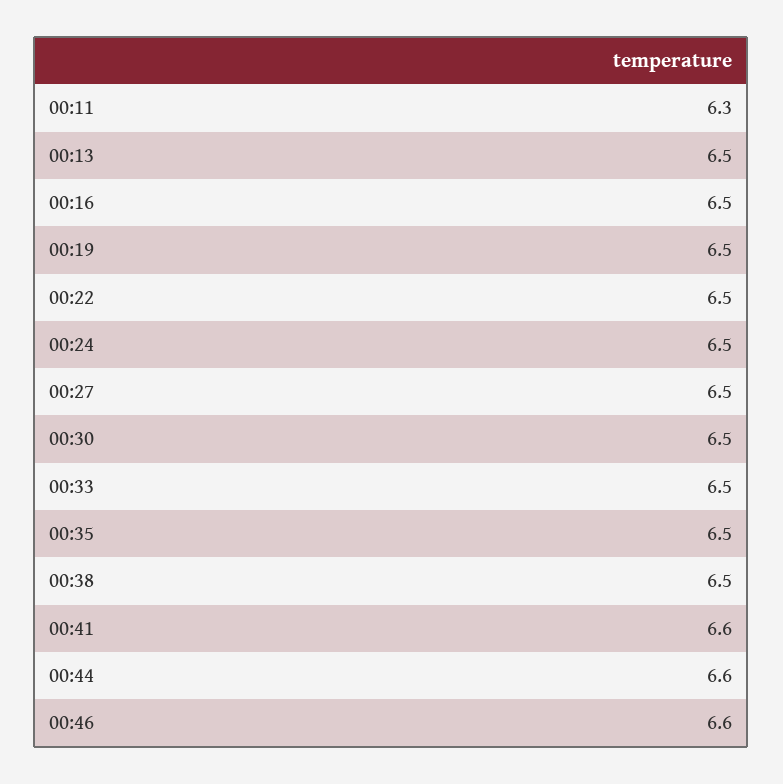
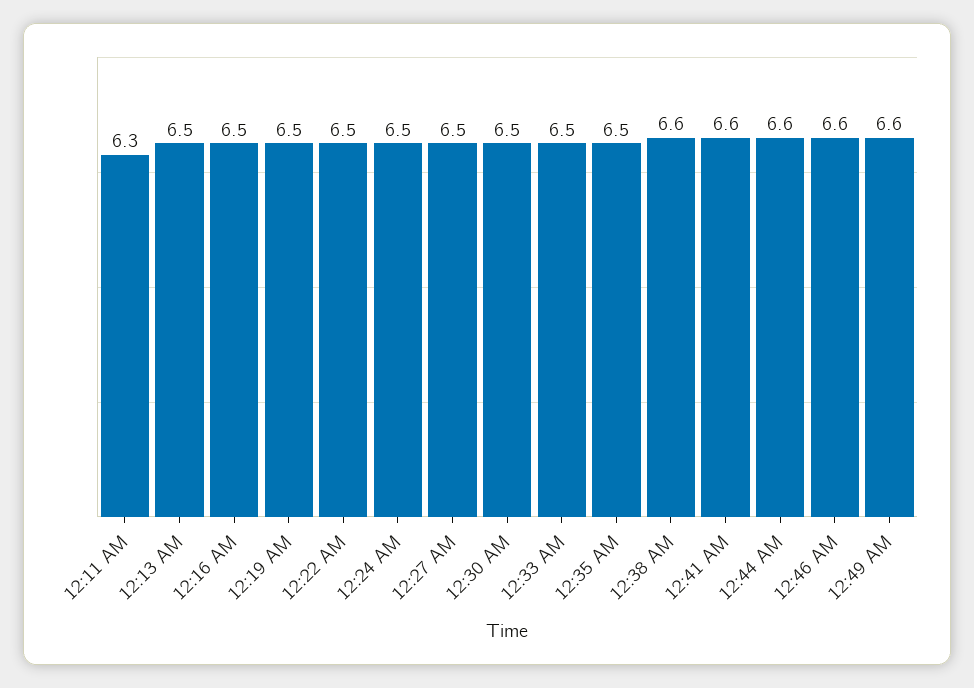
00:38: 6.5 -> 6.6
12:49 AM: none -> 6.6

